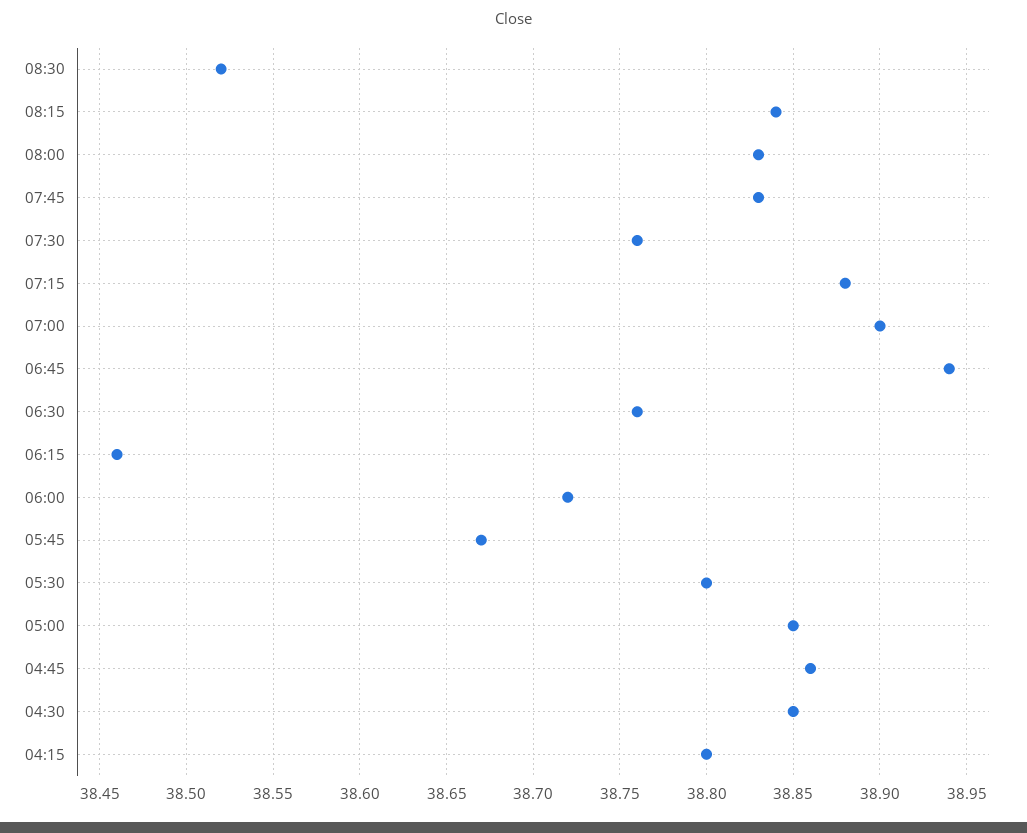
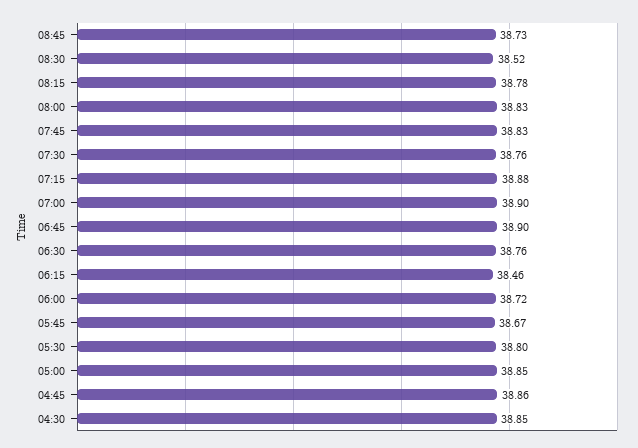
08:15: 38.84 -> 38.78
06:45: 38.94 -> 38.9
04:15: 38.8 -> none
08:45: none -> 38.73

